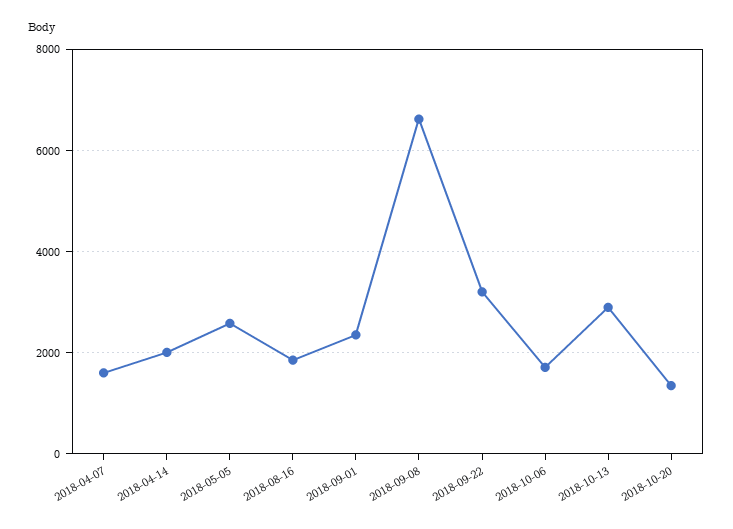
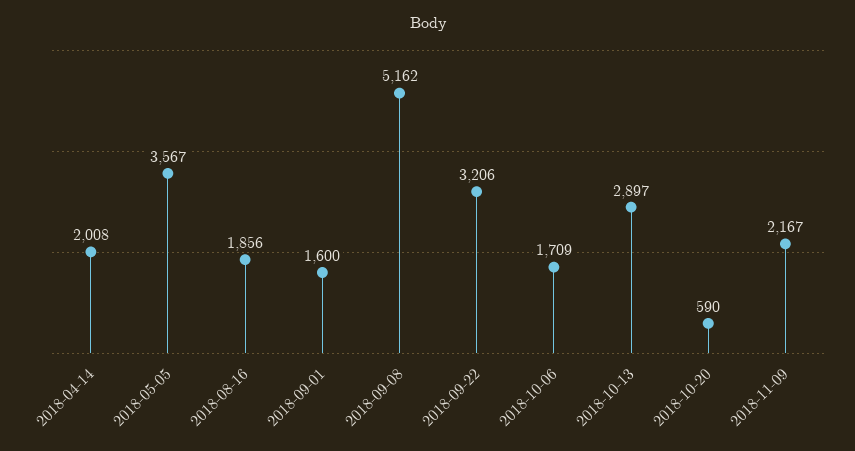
2018-04-07: 1600 -> none
2018-05-05: 2600 -> 3567
2018-09-01: 2400 -> 1600
2018-09-08: 6600 -> 5162
2018-10-20: 1400 -> 590
2018-11-09: none -> 2167

